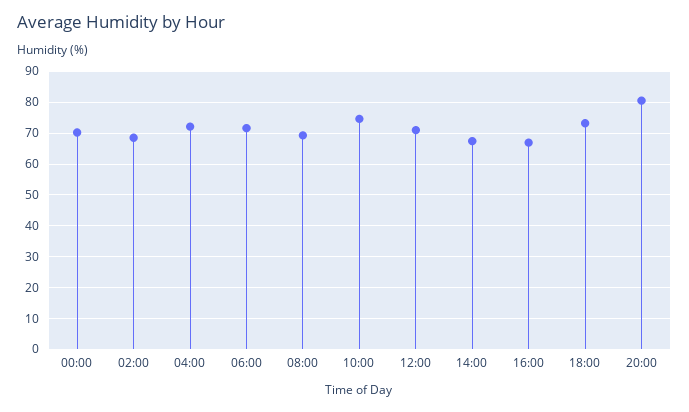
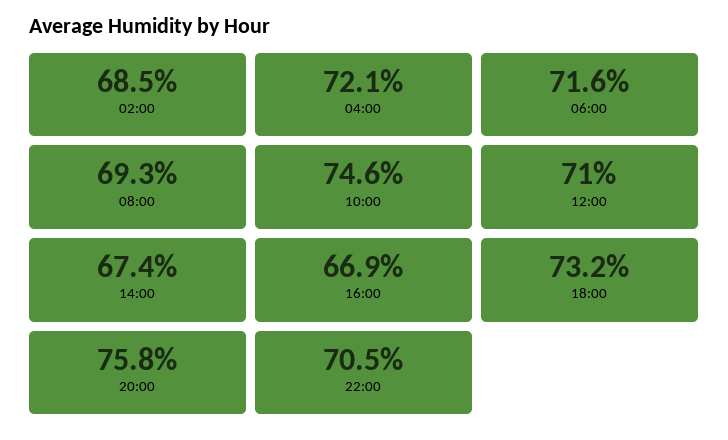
00:00: 70 -> none
20:00: 80 -> 75.8
22:00: none -> 70.5

